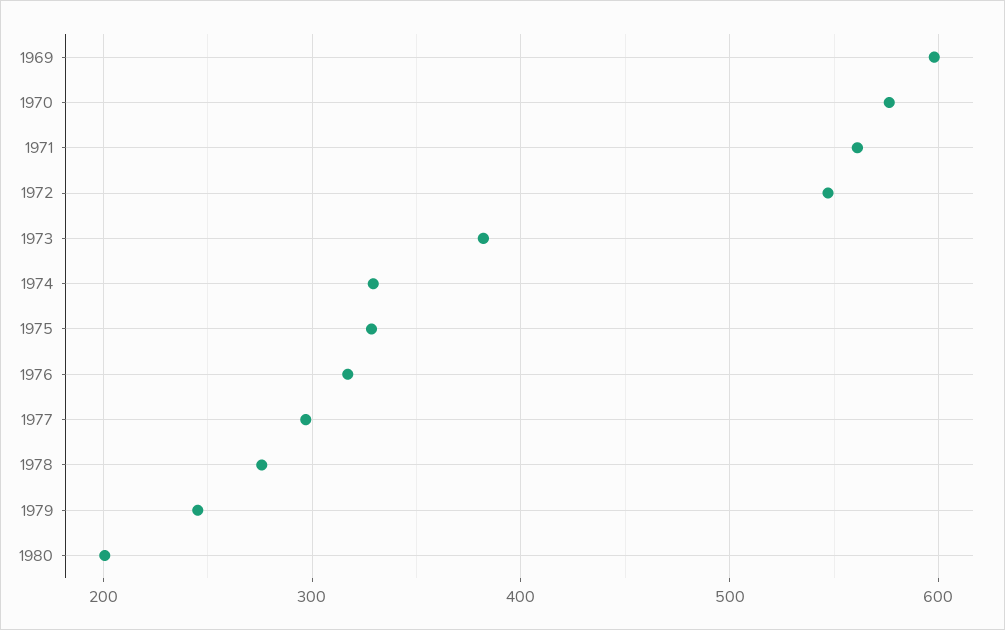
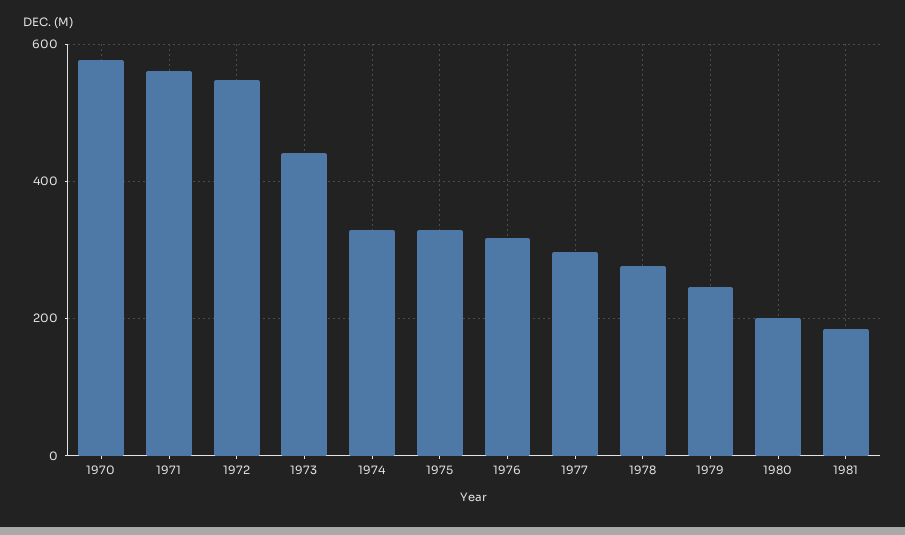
1969: 600 -> none
1973: 380 -> 440
1981: none -> 180

